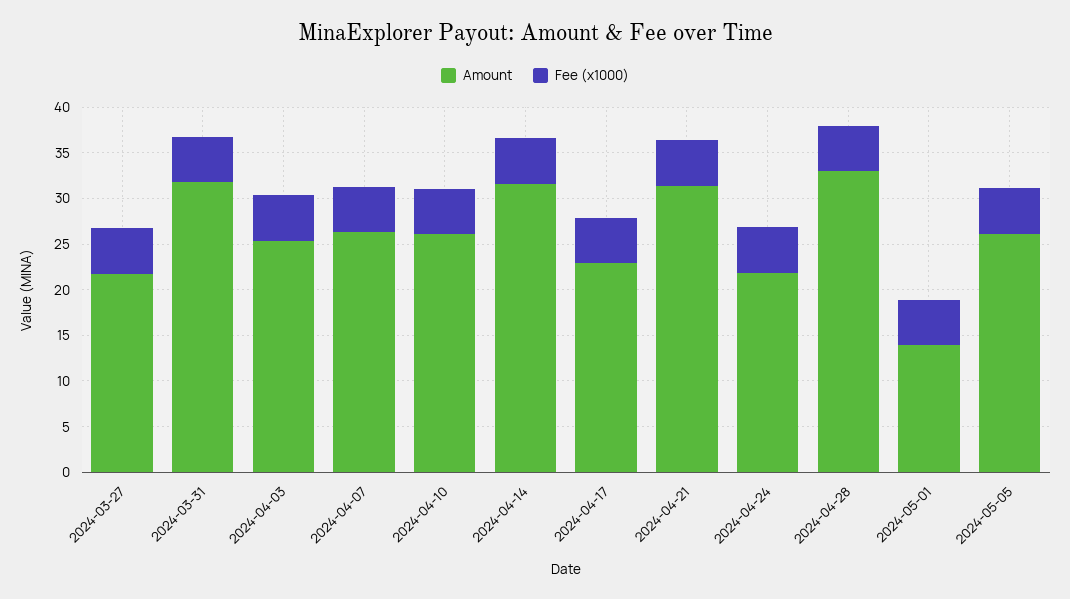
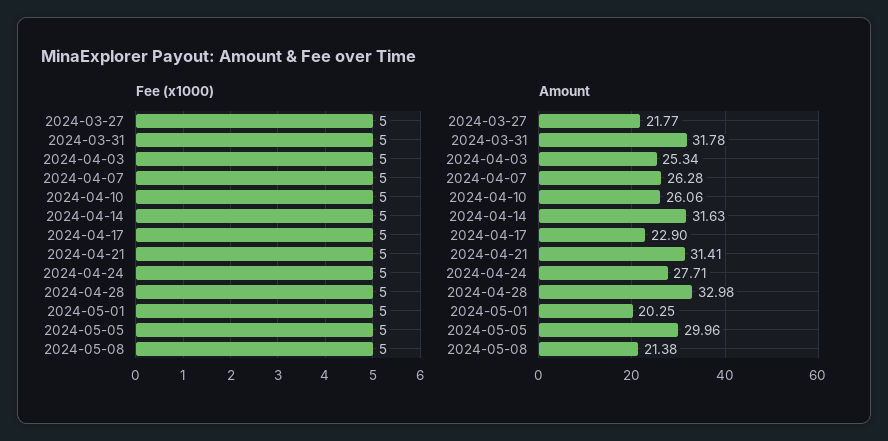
Amount, 2024-04-24: 22 -> 27.71
Amount, 2024-05-01: 14 -> 20.25
Amount, 2024-05-05: 26 -> 29.96
Fee (x1000), 2024-05-08: none -> 5
Amount, 2024-05-08: none -> 21.38

